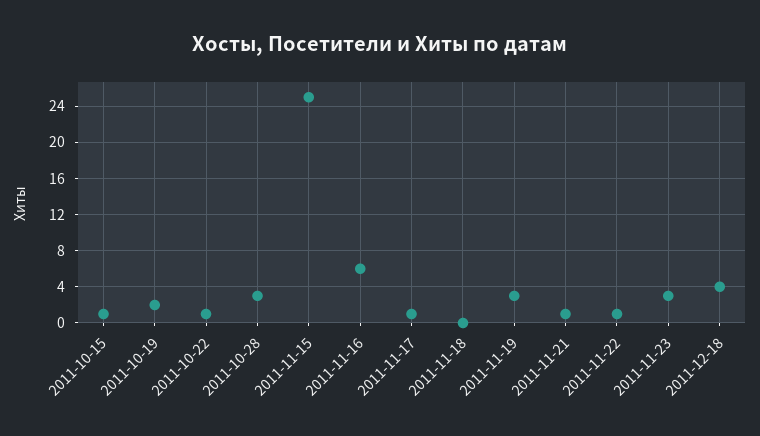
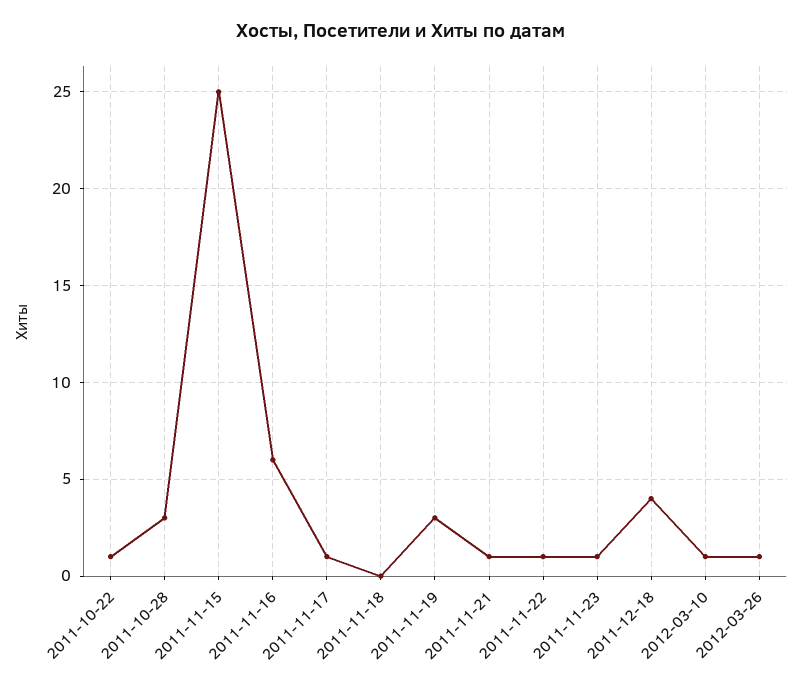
2011-10-15: 1 -> none
2011-10-19: 2 -> none
2011-11-23: 3 -> 1
2012-03-10: none -> 1
2012-03-26: none -> 1

